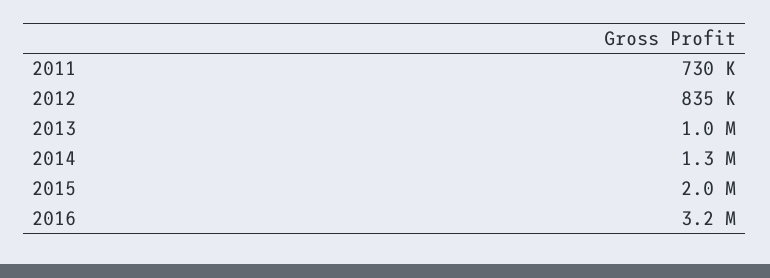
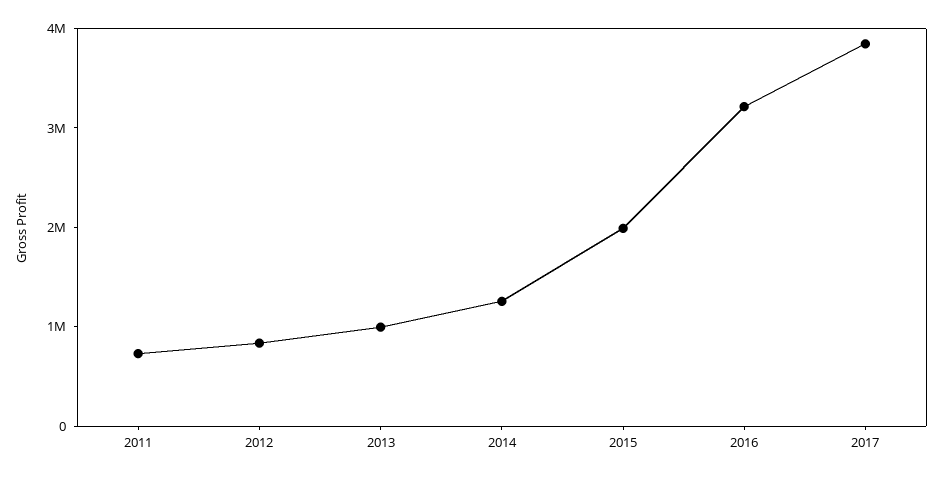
2017: none -> 3800000

